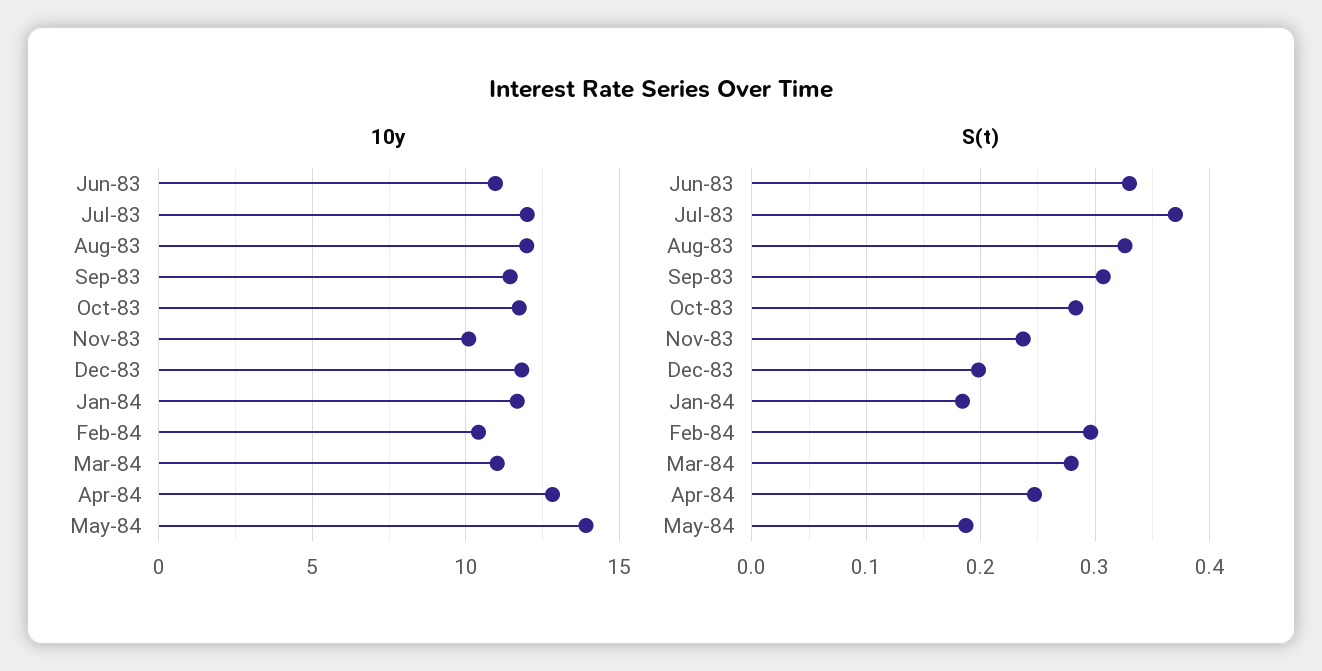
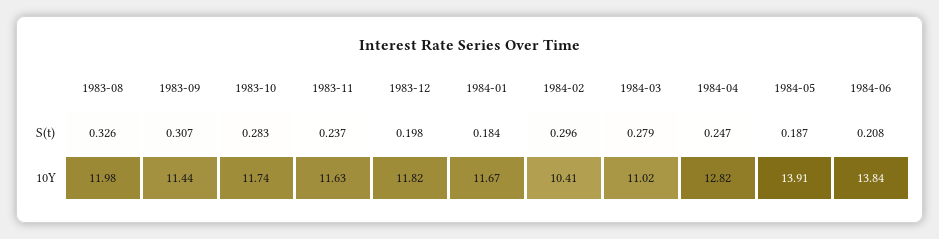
10y, Jun-83: 11 -> none
10y, Jul-83: 12 -> none
10y, Nov-83: 10 -> 11.63
S(t), Jun-83: 0.33 -> none
S(t), Jul-83: 0.37 -> none
S(t), 1984-06: none -> 0.208
10y, 1984-06: none -> 13.84

